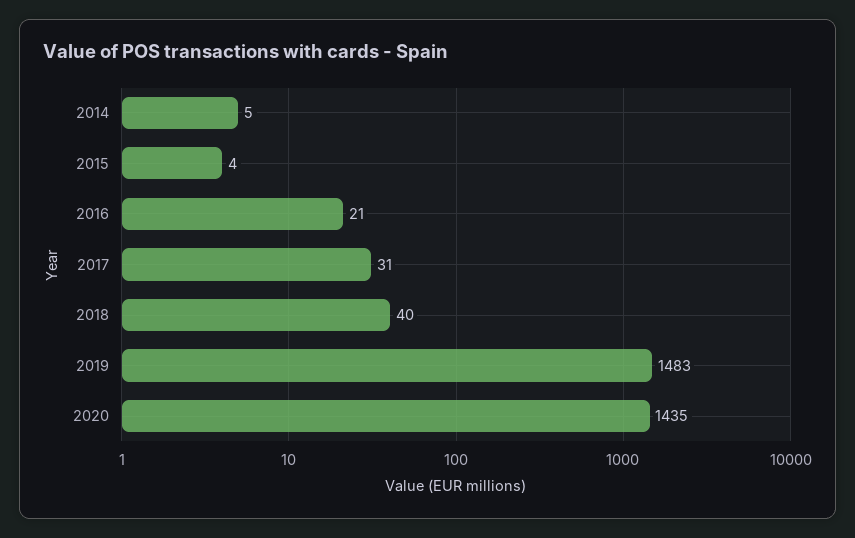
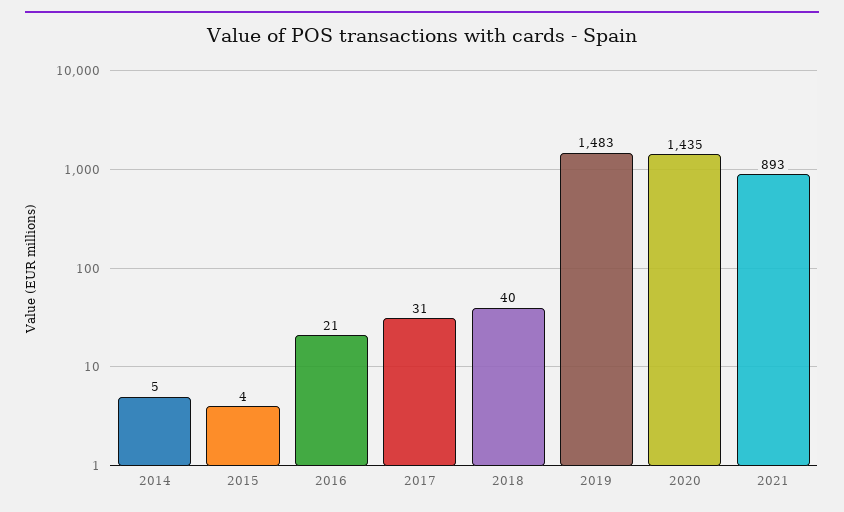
2021: none -> 893

